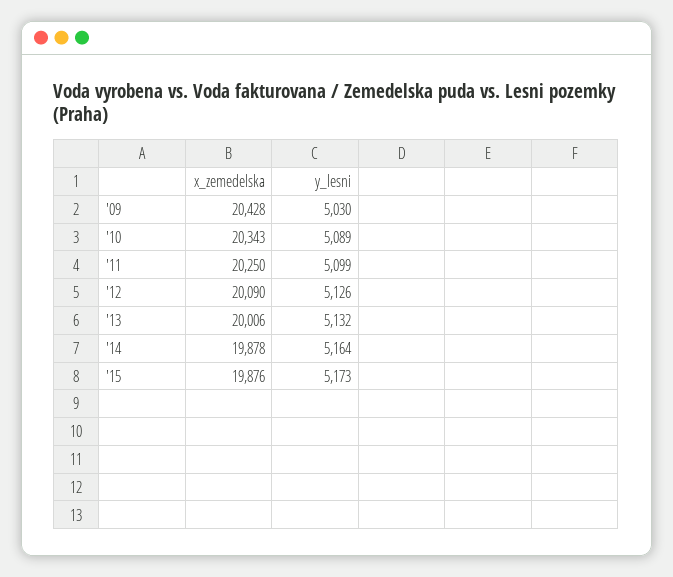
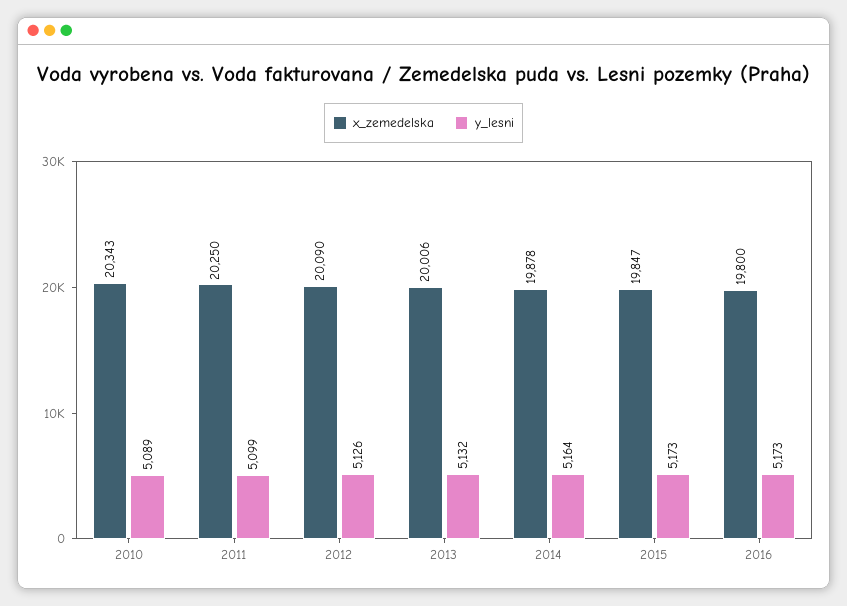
x_zemedelska, '09: 20428 -> none
y_lesni, '09: 5030 -> none
x_zemedelska, '15: 19876 -> 19847
x_zemedelska, 2016: none -> 19800
y_lesni, 2016: none -> 5173

